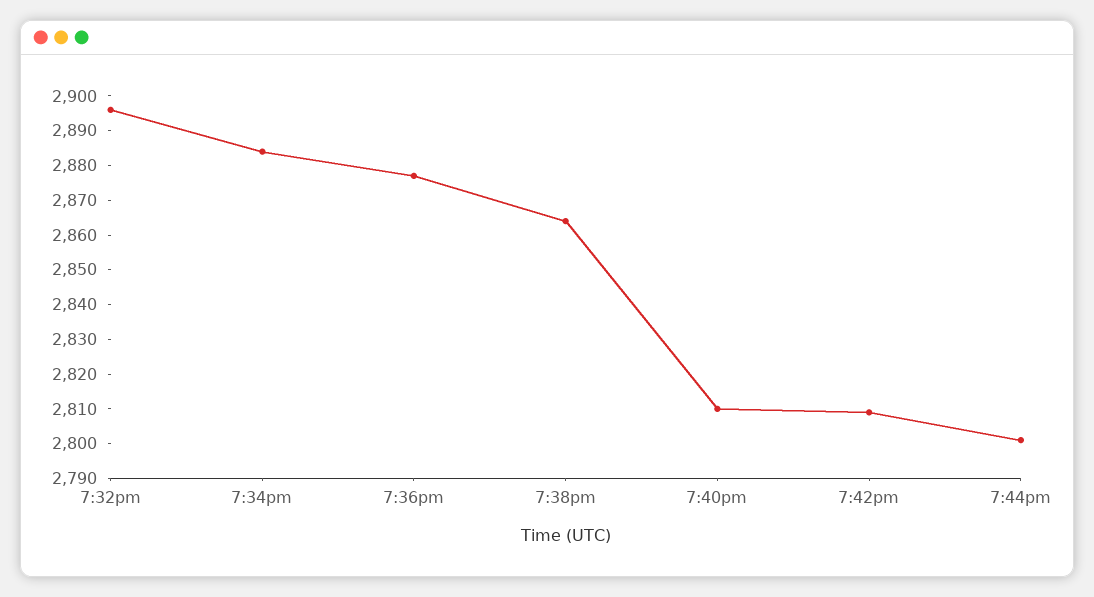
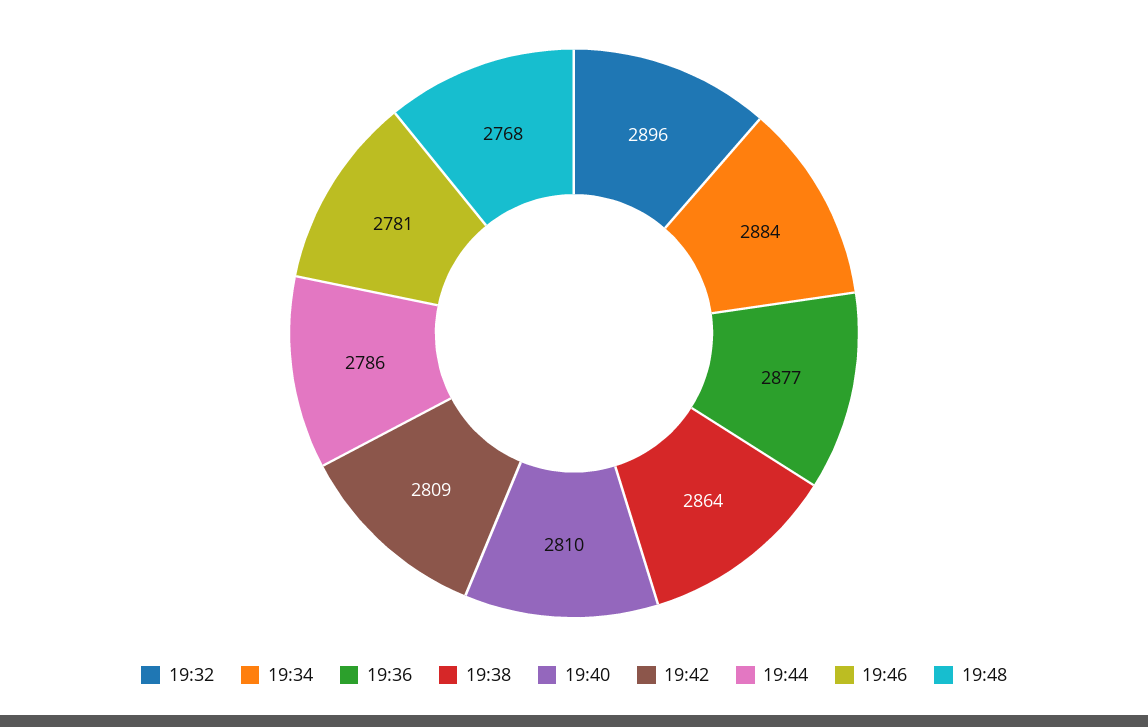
7:44pm: 2800 -> 2786
19:46: none -> 2781
19:48: none -> 2768

